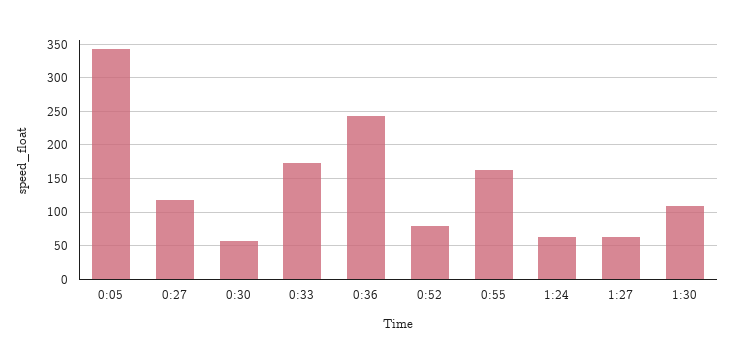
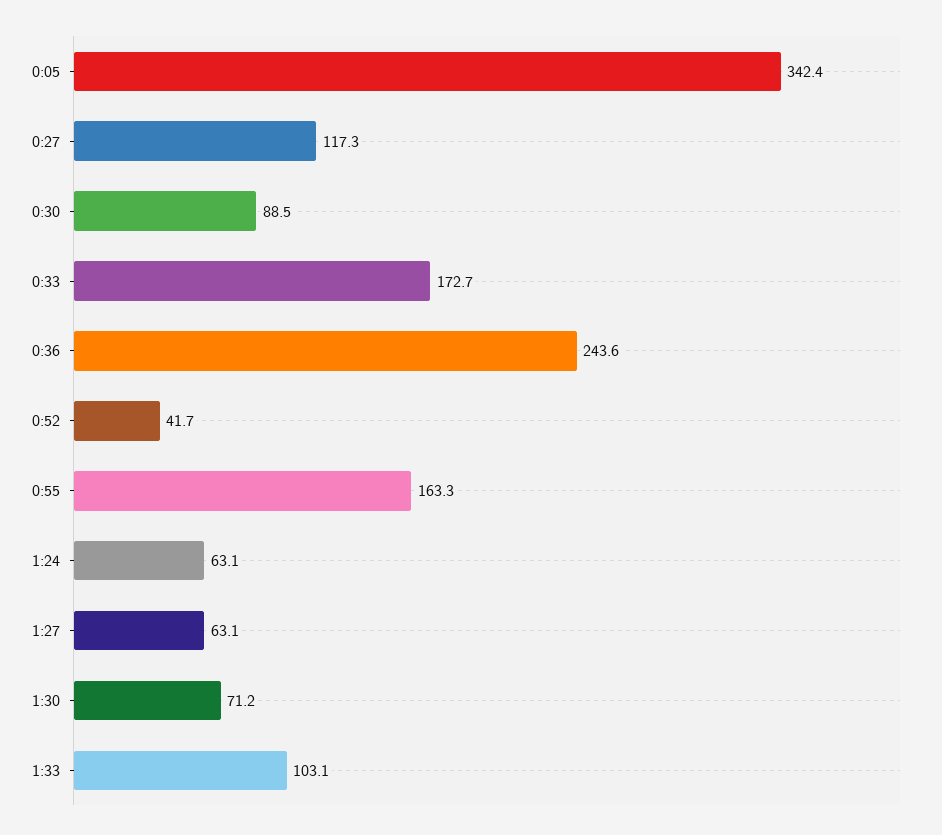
0:30: 60 -> 88.5
0:52: 80 -> 41.7
1:30: 110 -> 71.2
1:33: none -> 103.1

